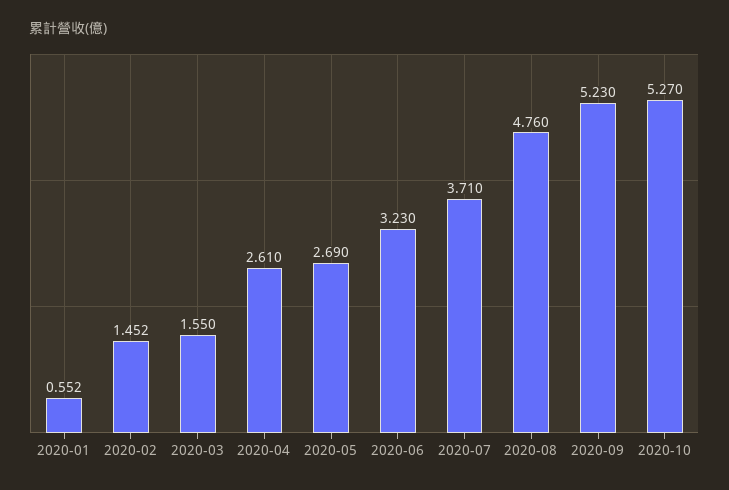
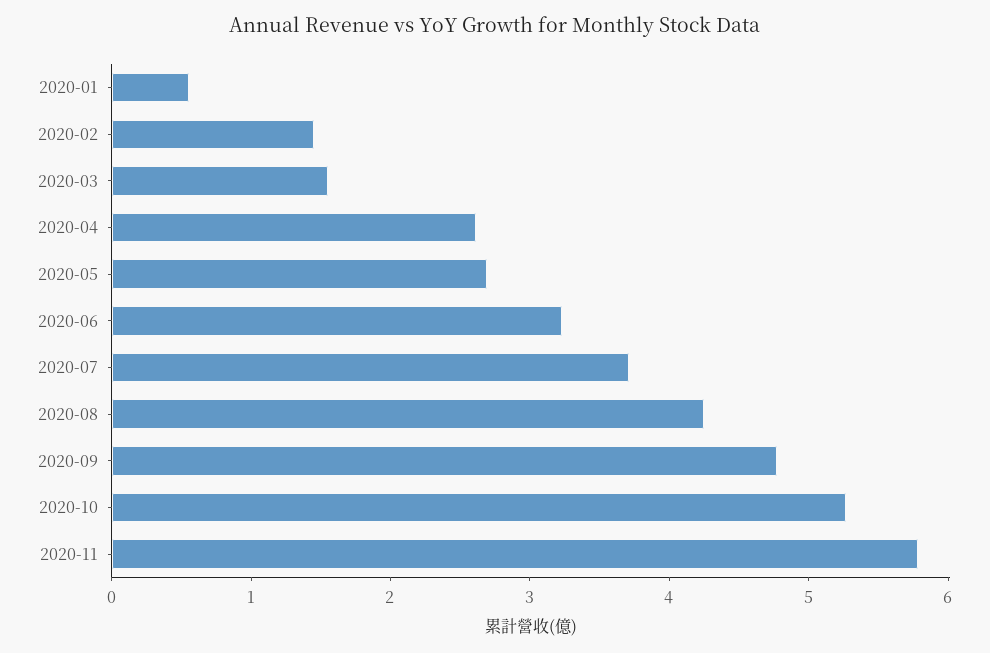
2020-08: 4.76 -> 4.2
2020-09: 5.23 -> 4.8
2020-11: none -> 5.8

